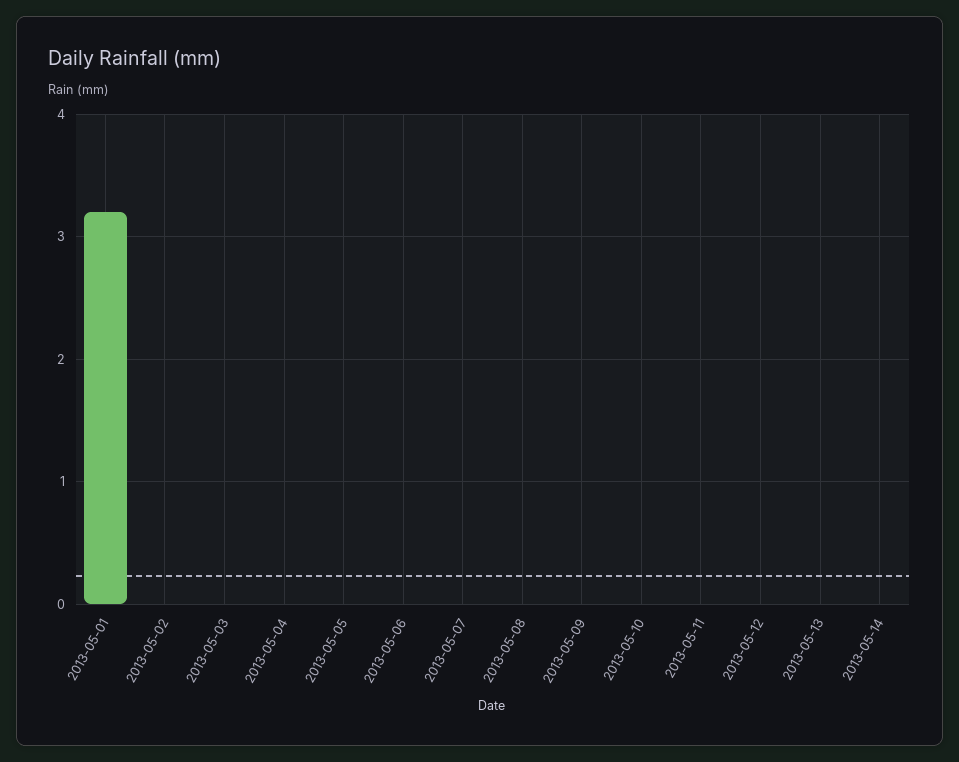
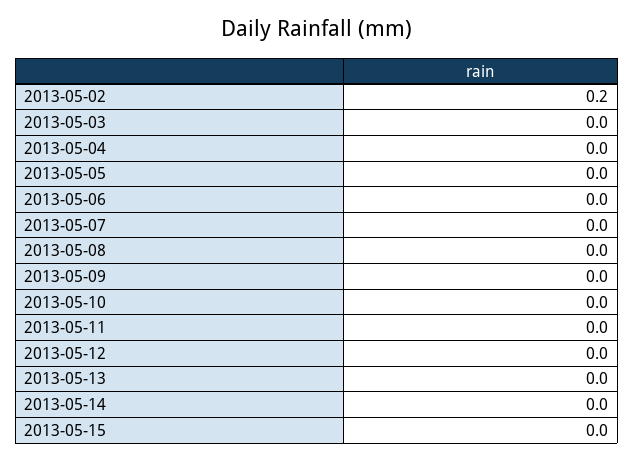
2013-05-01: 3.2 -> none
2013-05-02: 0 -> 0.2
2013-05-15: none -> 0

